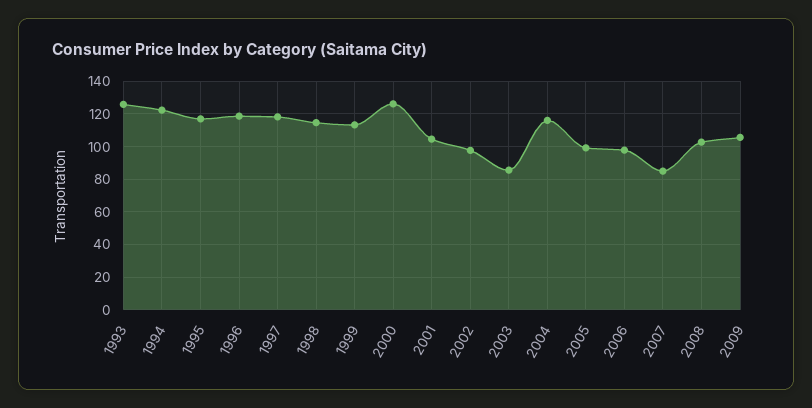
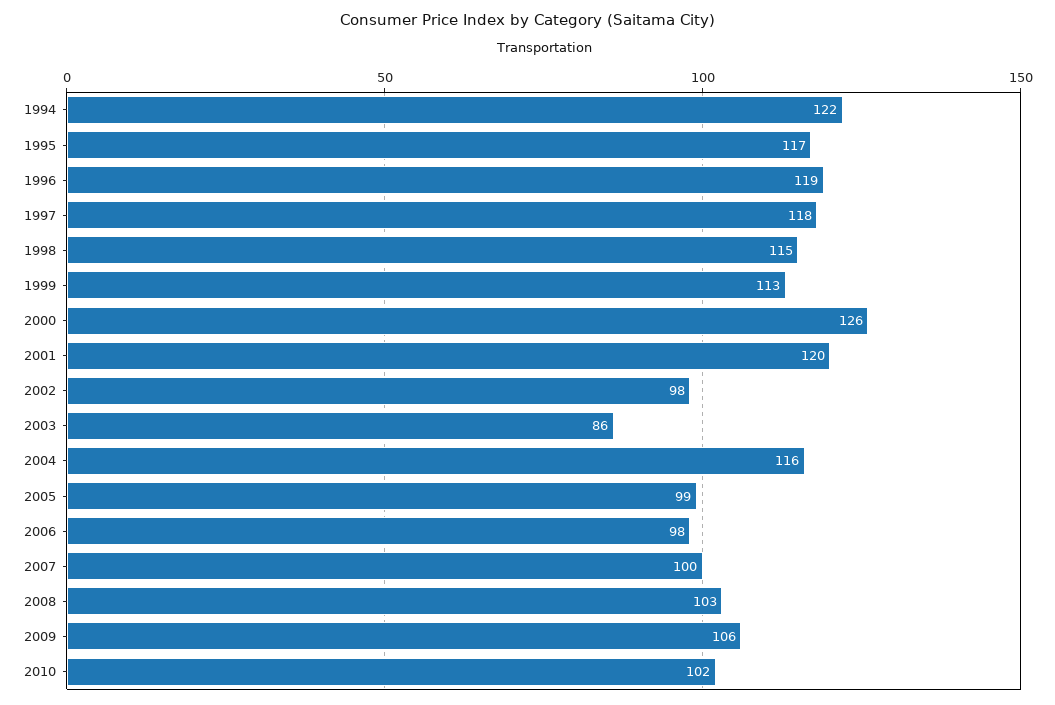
1993: 125 -> none
2001: 105 -> 120
2007: 85 -> 100
2010: none -> 102

